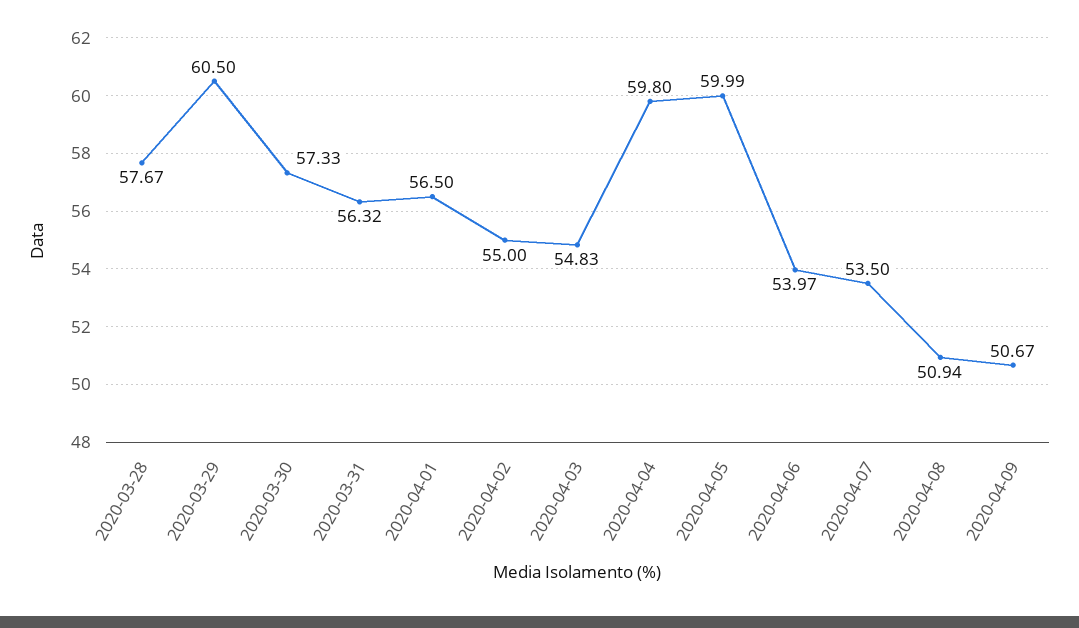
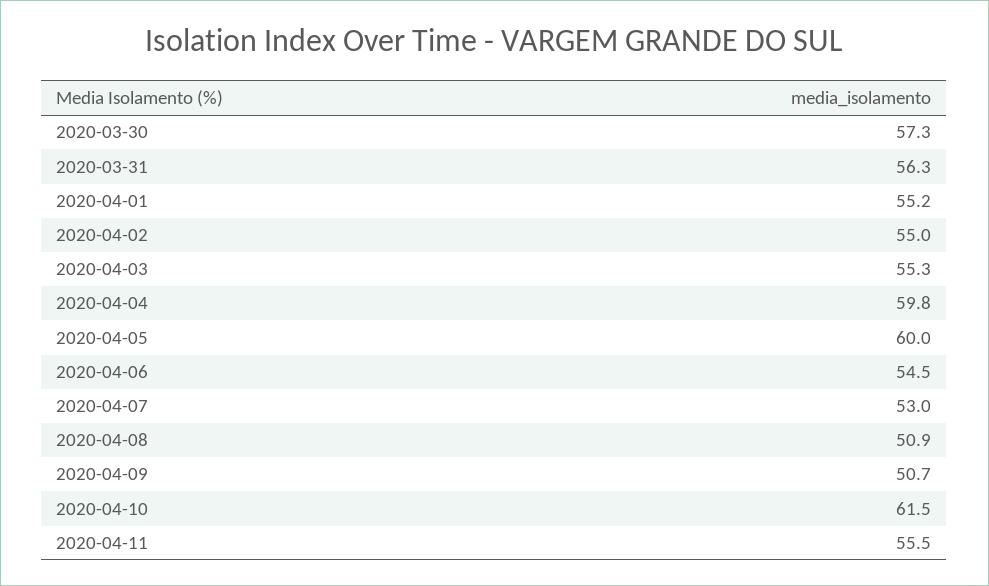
2020-03-28: 57.67 -> none
2020-03-29: 60.5 -> none
2020-04-01: 56.5 -> 55.2
2020-04-03: 54.83 -> 55.3
2020-04-06: 53.97 -> 54.5
2020-04-07: 53.5 -> 53
2020-04-10: none -> 61.5
2020-04-11: none -> 55.5

